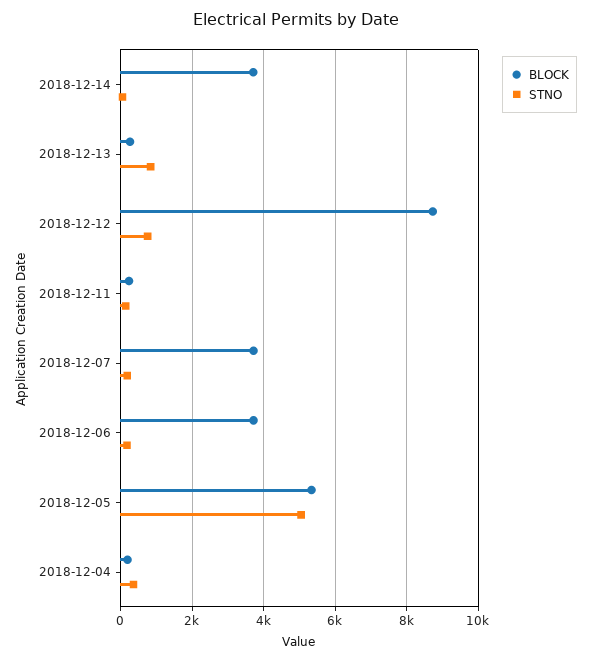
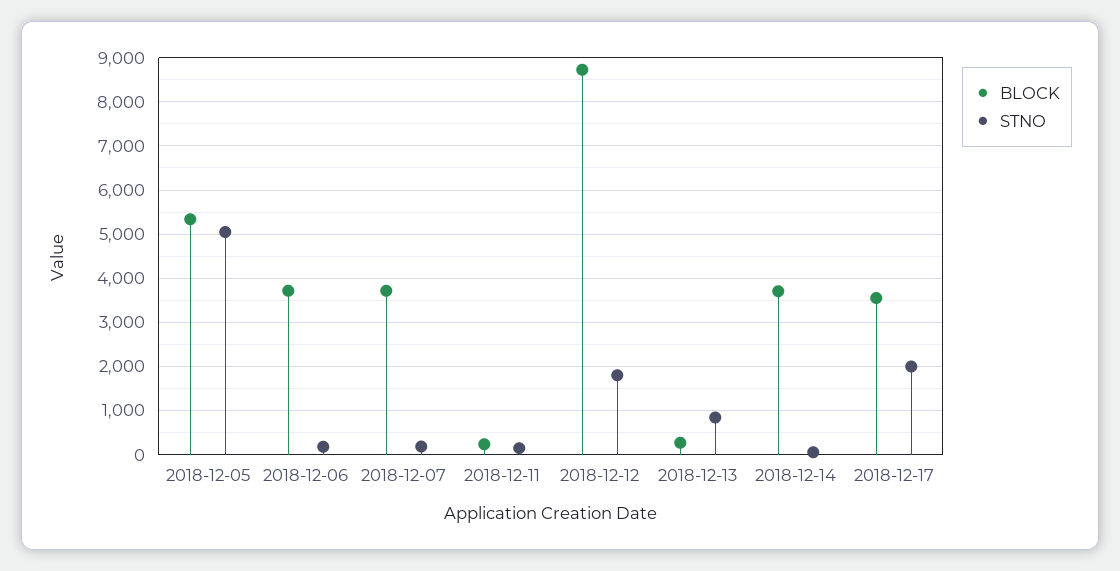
STNO, 2018-12-12: 800 -> 1800
BLOCK, 2018-12-04: 200 -> none
STNO, 2018-12-04: 400 -> none
BLOCK, 2018-12-17: none -> 3600
STNO, 2018-12-17: none -> 2000

